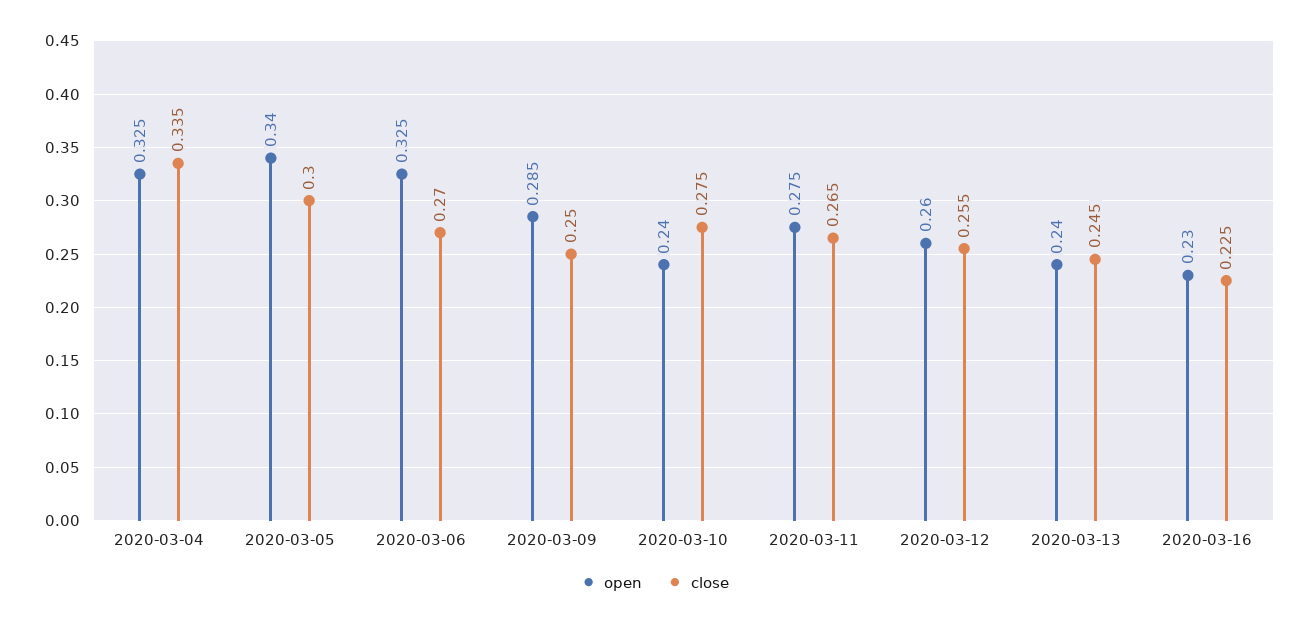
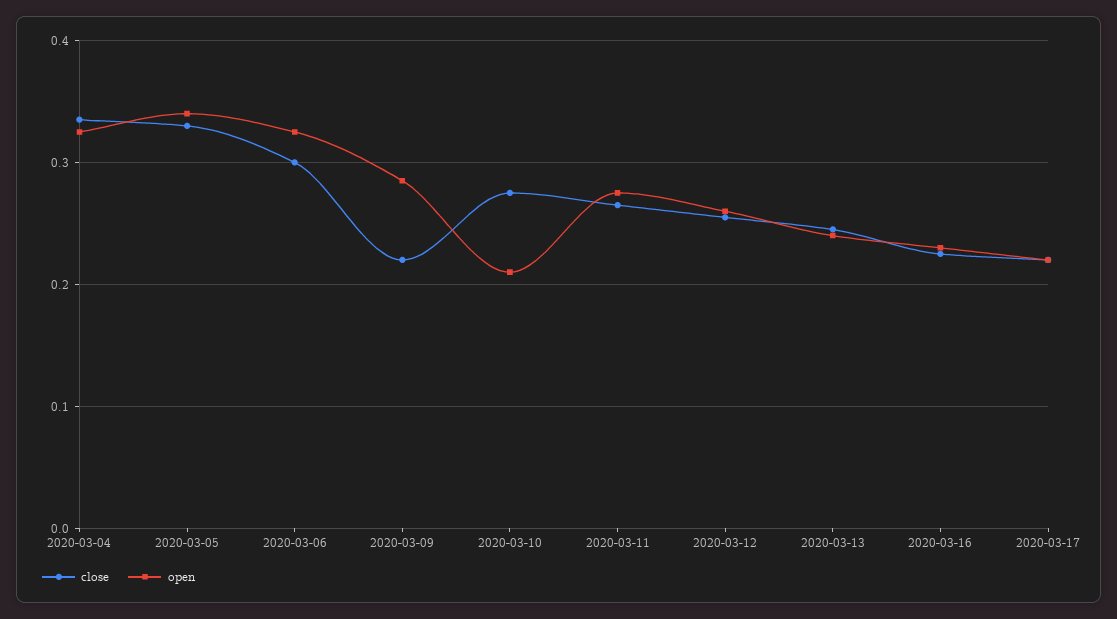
close, 2020-03-05: 0.3 -> 0.33
close, 2020-03-06: 0.27 -> 0.3
close, 2020-03-09: 0.25 -> 0.22
open, 2020-03-10: 0.24 -> 0.21
close, 2020-03-17: none -> 0.22
open, 2020-03-17: none -> 0.22

